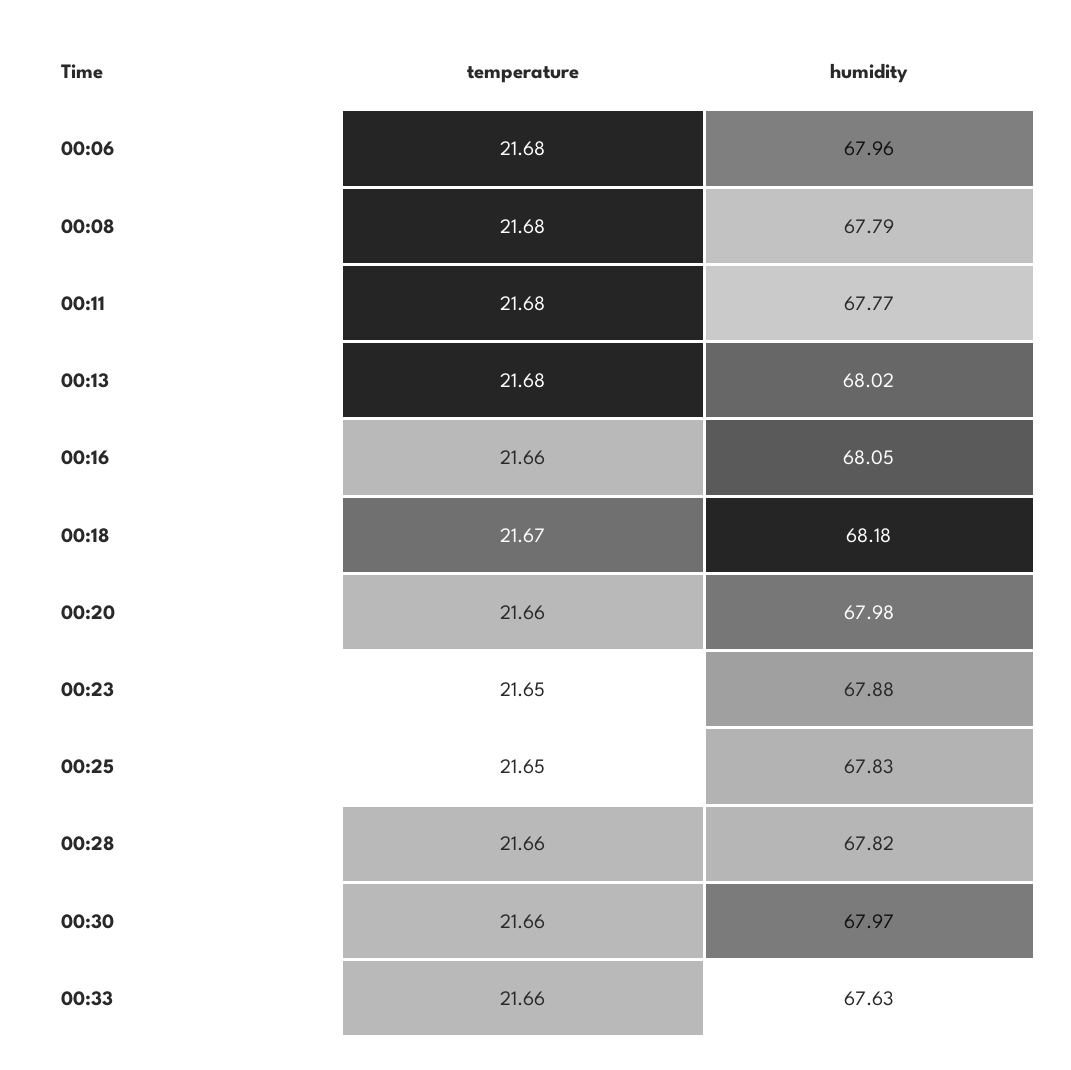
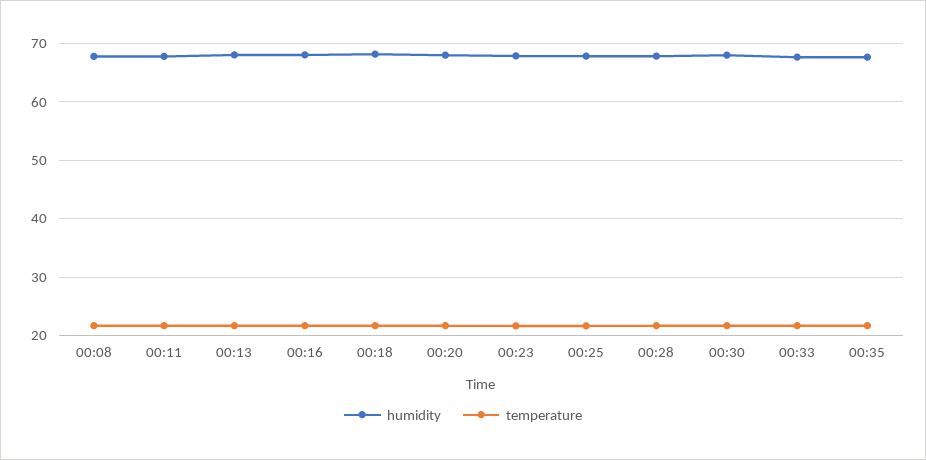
temperature, 00:06: 21.68 -> none
humidity, 00:06: 67.96 -> none
humidity, 00:35: none -> 68
temperature, 00:35: none -> 22

